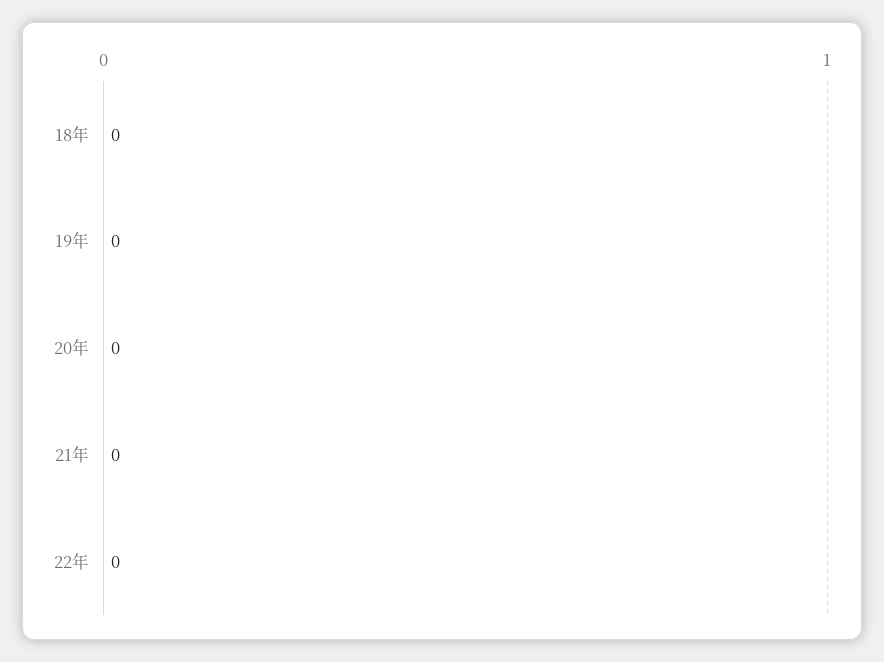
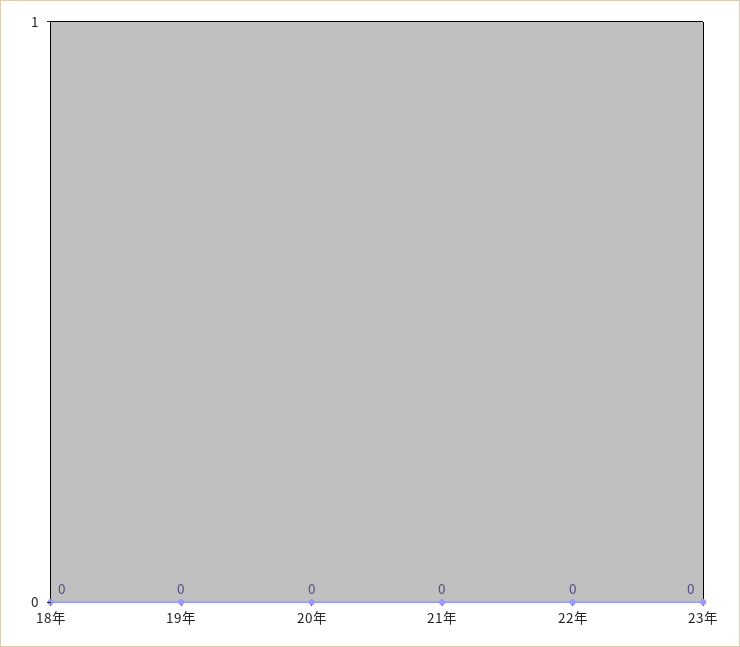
23年: none -> 0

